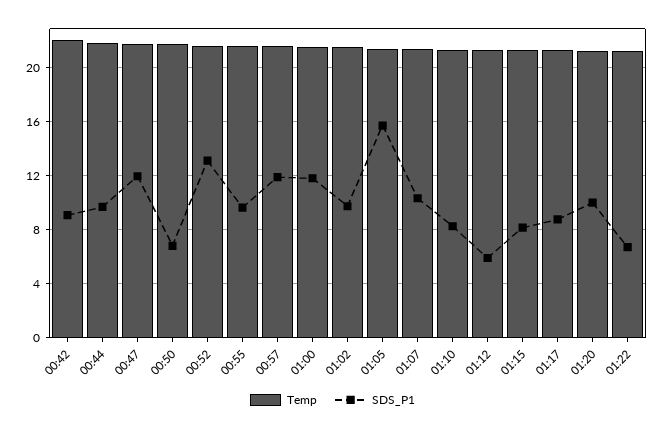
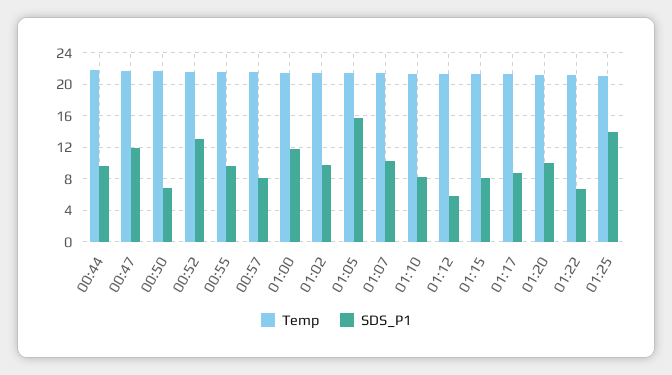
Temp, 00:42: 22 -> none
SDS_P1, 00:42: 9 -> none
SDS_P1, 00:57: 12 -> 8
Temp, 01:25: none -> 21
SDS_P1, 01:25: none -> 14

